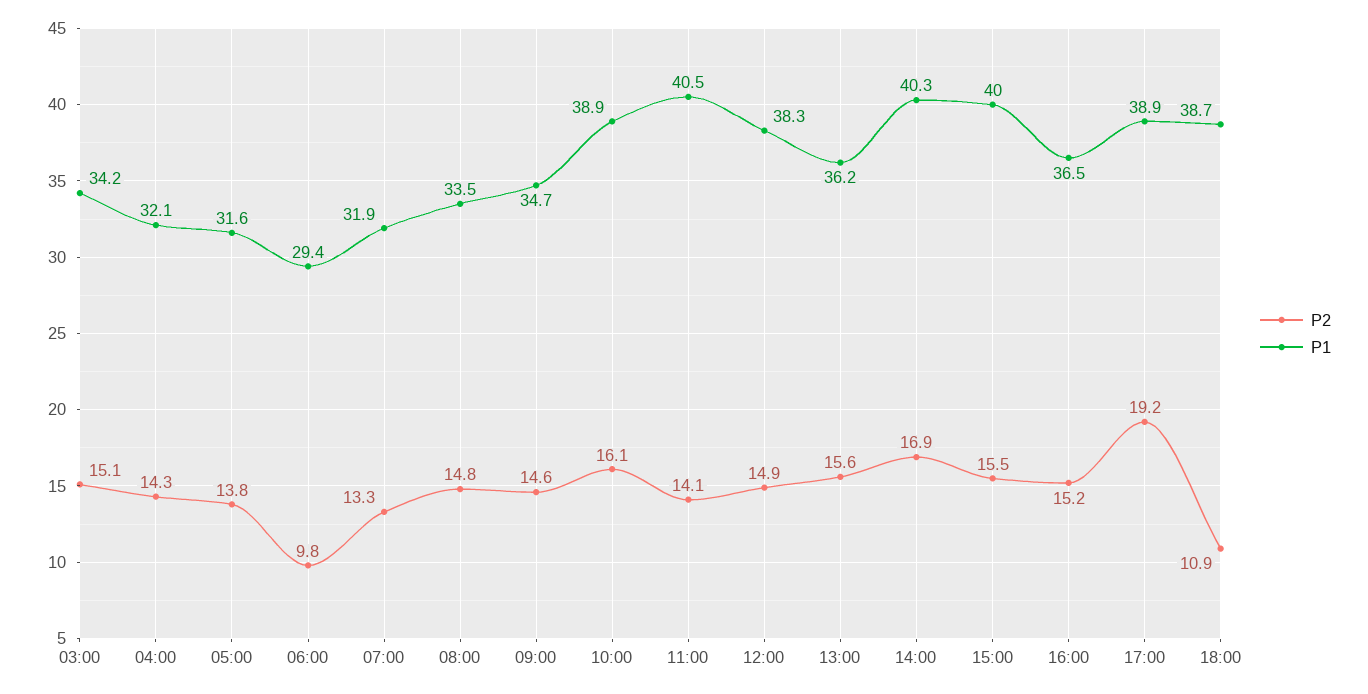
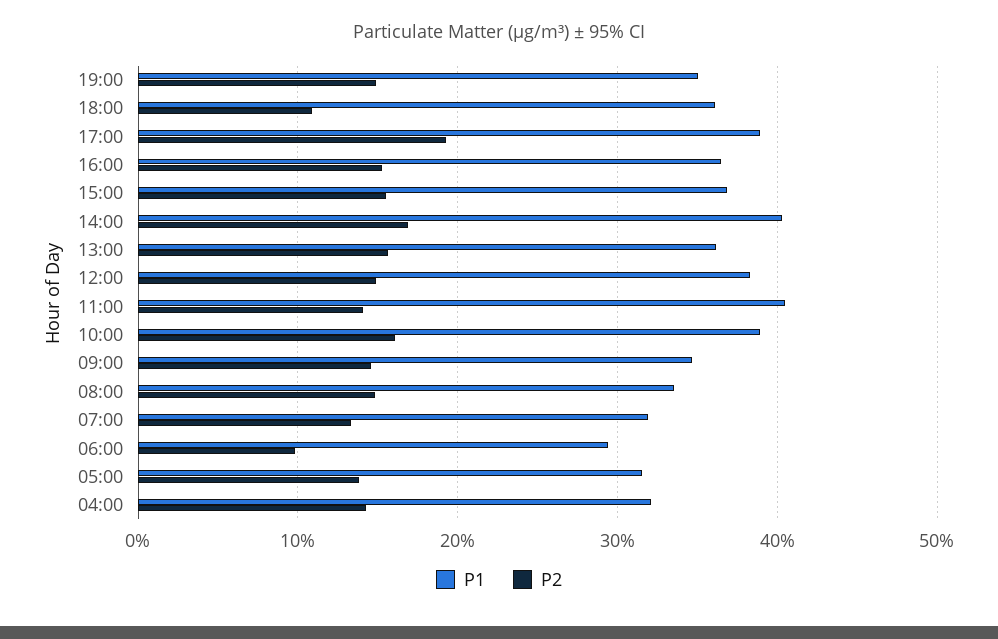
P2, 03:00: 15.1 -> none
P1, 03:00: 34.2 -> none
P1, 15:00: 40 -> 37
P1, 18:00: 38.7 -> 36
P1, 19:00: none -> 35
P2, 19:00: none -> 15

